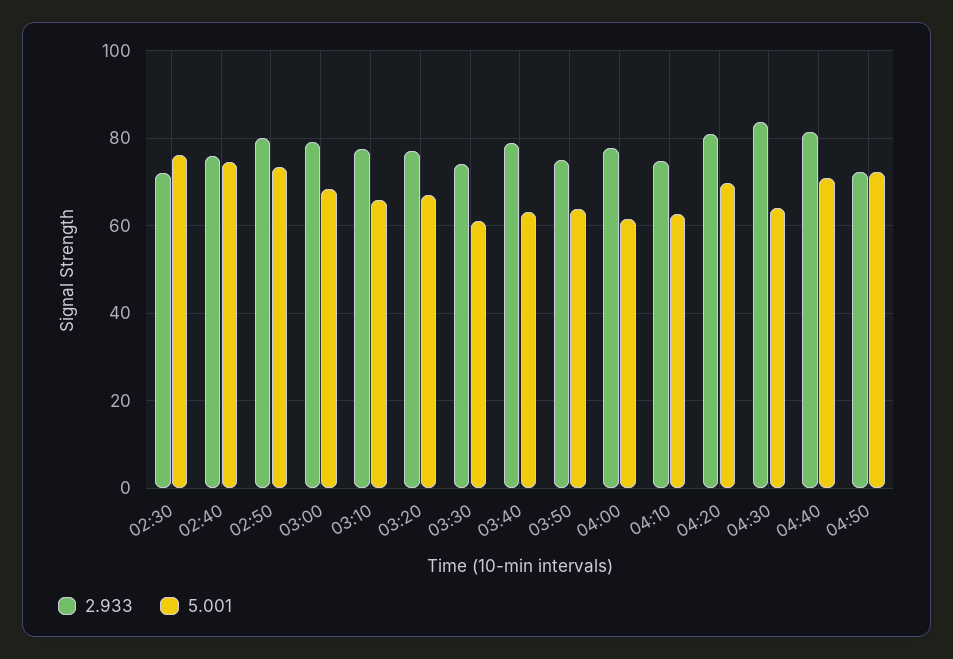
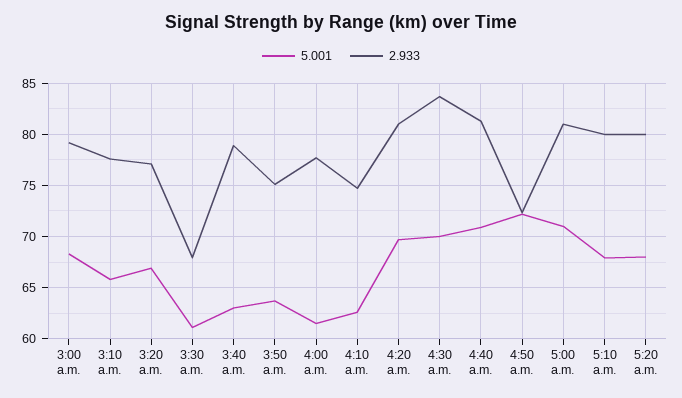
2.933, 02:30: 72 -> none
5.001, 02:30: 76 -> none
2.933, 02:40: 76 -> none
5.001, 02:40: 74 -> none
2.933, 02:50: 80 -> none
5.001, 02:50: 74 -> none
2.933, 03:30: 74 -> 68
5.001, 04:30: 64 -> 70
5.001, 5:00 a.m.: none -> 71
2.933, 5:00 a.m.: none -> 81
5.001, 5:10 a.m.: none -> 68
2.933, 5:10 a.m.: none -> 80
5.001, 5:20 a.m.: none -> 68
2.933, 5:20 a.m.: none -> 80

